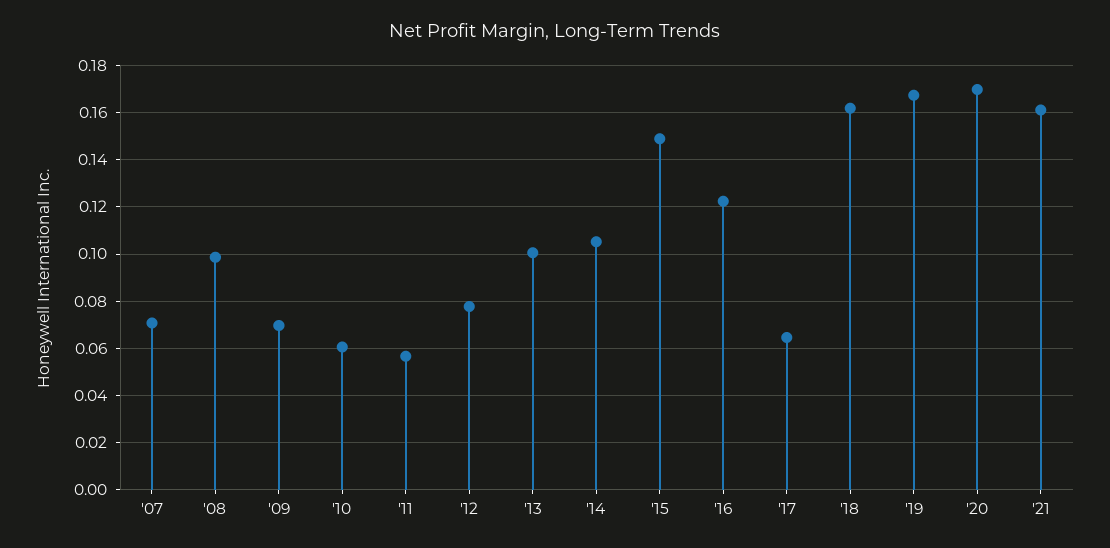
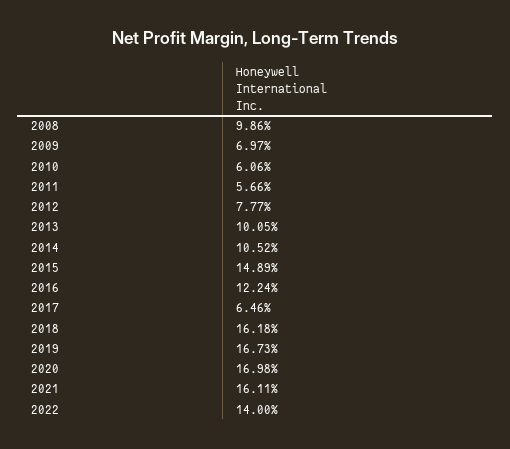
'07: 0.07 -> none
2022: none -> 0.14

